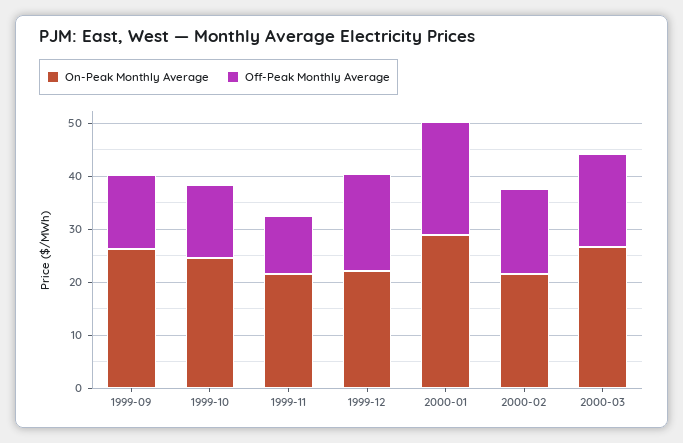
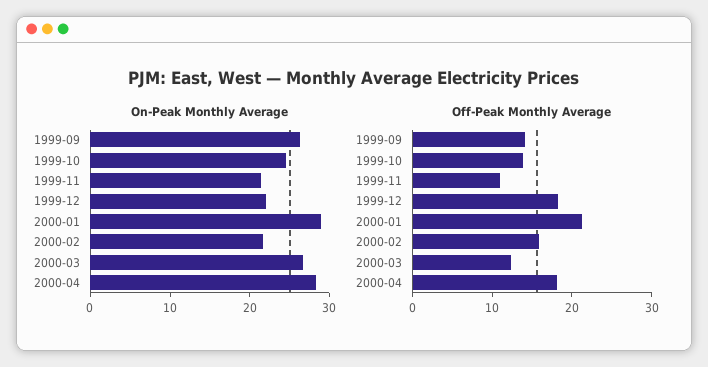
Off-Peak Monthly Average, 2000-03: 18 -> 12
On-Peak Monthly Average, 2000-04: none -> 28
Off-Peak Monthly Average, 2000-04: none -> 18

